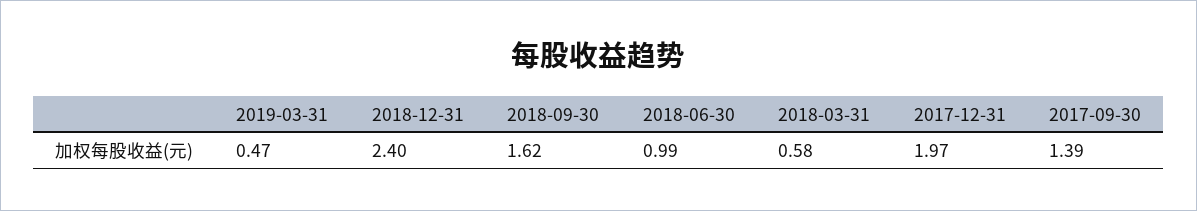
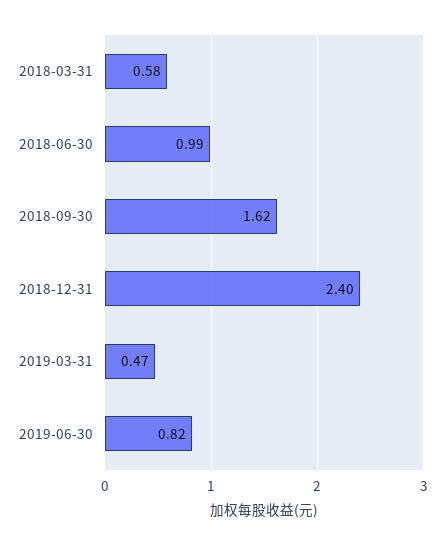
2017-12-31: 1.97 -> none
2017-09-30: 1.39 -> none
2019-06-30: none -> 0.82

